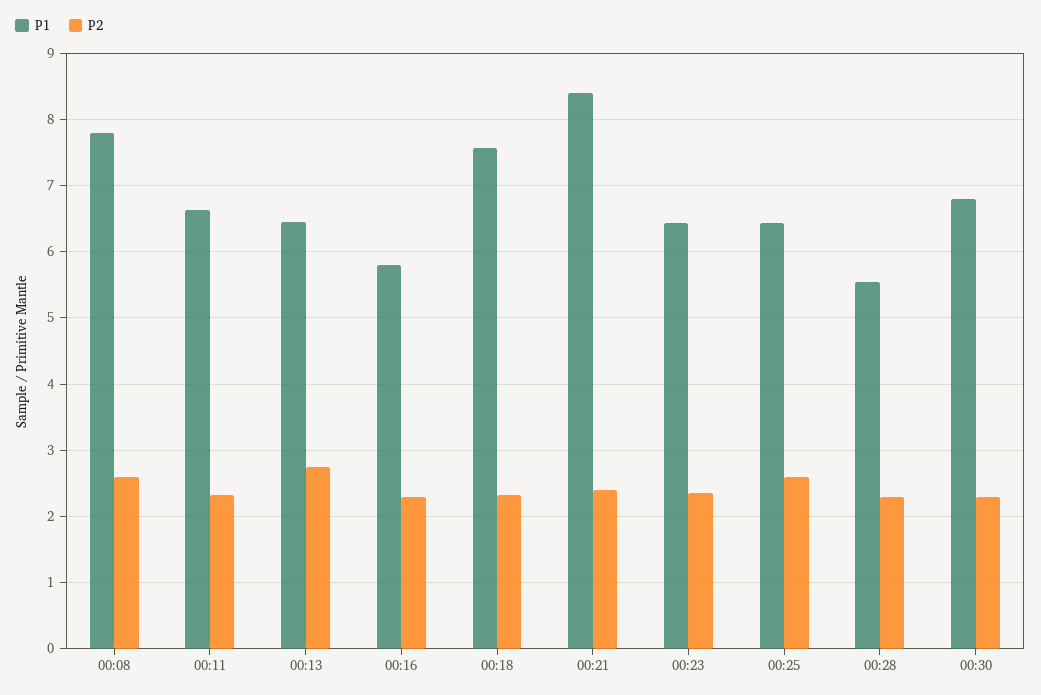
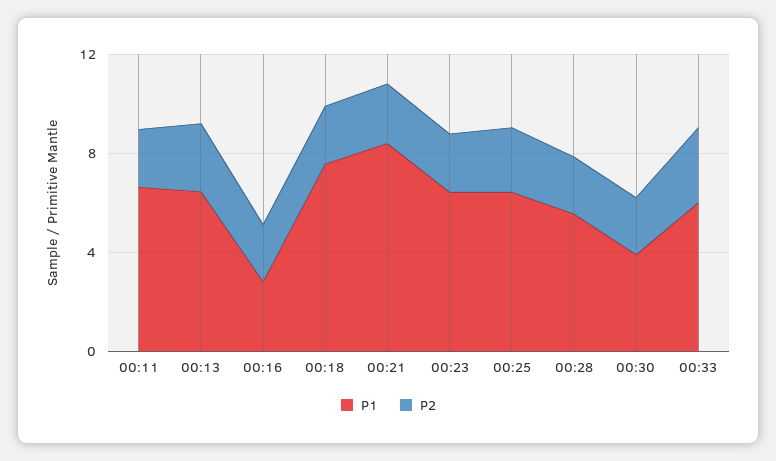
P1, 00:08: 7.8 -> none
P2, 00:08: 2.6 -> none
P1, 00:16: 5.8 -> 3
P1, 00:30: 6.8 -> 4
P1, 00:33: none -> 6
P2, 00:33: none -> 3

